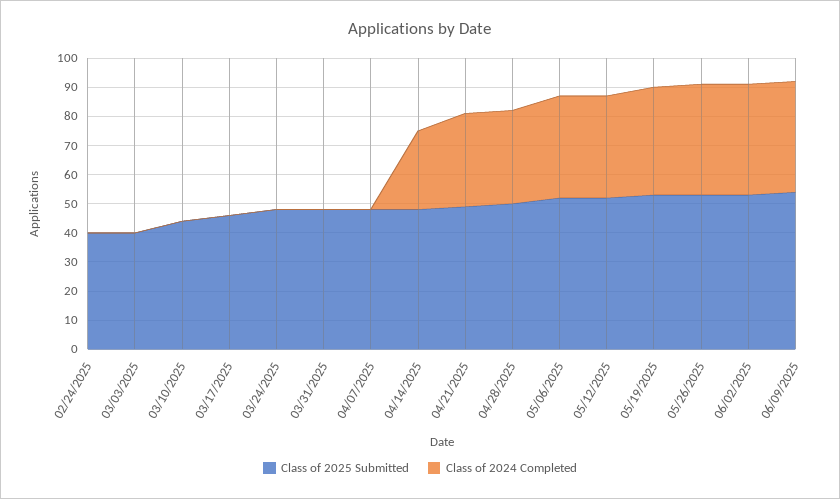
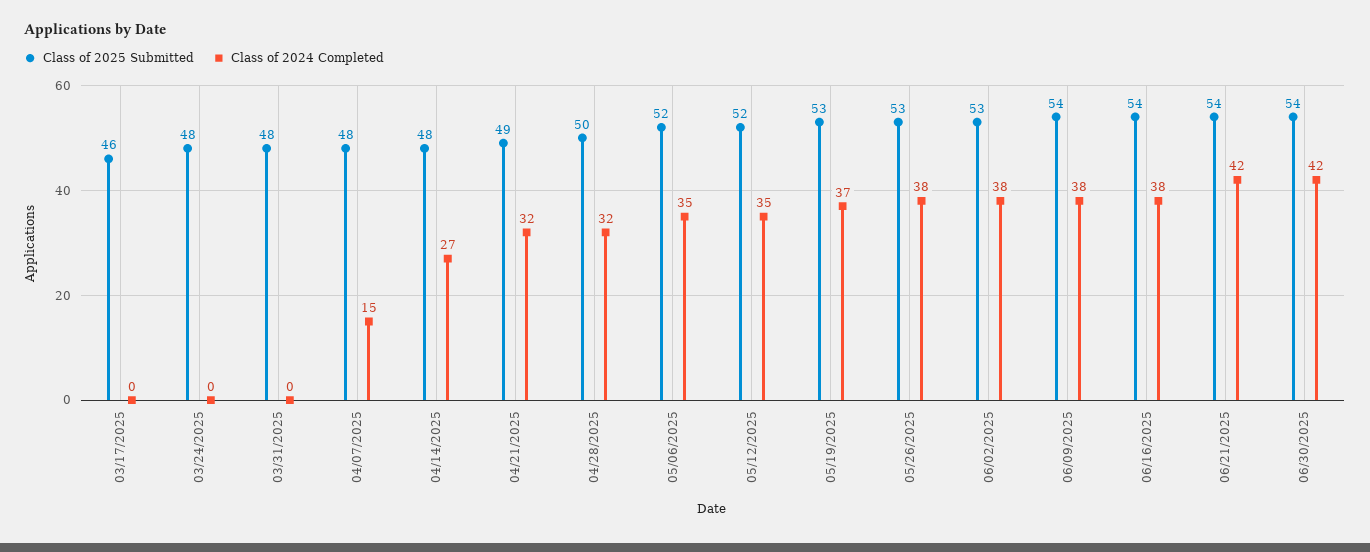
Class of 2025 Submitted, 02/24/2025: 40 -> none
Class of 2024 Completed, 02/24/2025: 0 -> none
Class of 2025 Submitted, 03/03/2025: 40 -> none
Class of 2024 Completed, 03/03/2025: 0 -> none
Class of 2025 Submitted, 03/10/2025: 45 -> none
Class of 2024 Completed, 03/10/2025: 0 -> none
Class of 2024 Completed, 04/07/2025: 0 -> 15
Class of 2025 Submitted, 06/16/2025: none -> 54
Class of 2024 Completed, 06/16/2025: none -> 38
Class of 2025 Submitted, 06/21/2025: none -> 54
Class of 2024 Completed, 06/21/2025: none -> 42
Class of 2025 Submitted, 06/30/2025: none -> 54
Class of 2024 Completed, 06/30/2025: none -> 42

